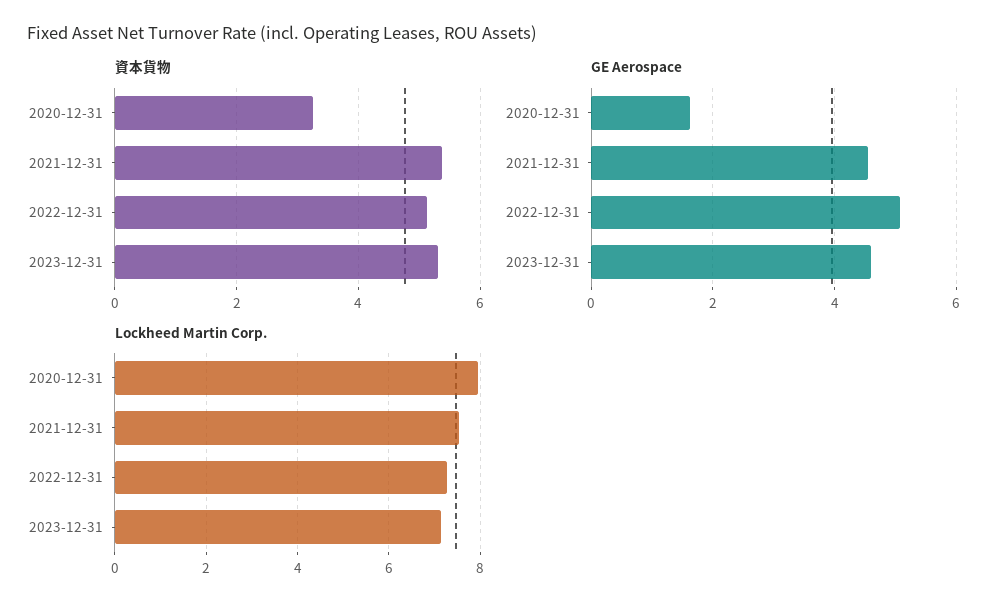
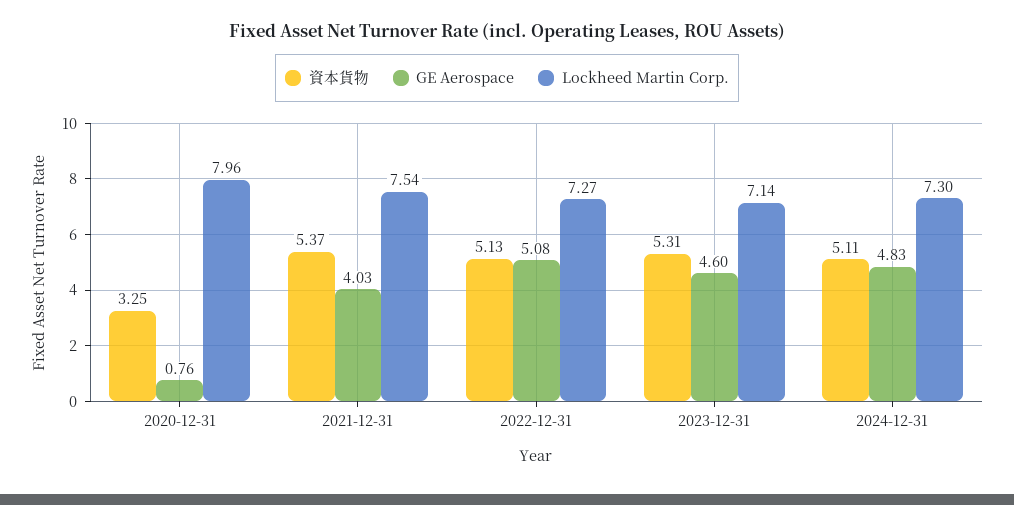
GE Aerospace, 2020-12-31: 1.6 -> 0.76
GE Aerospace, 2021-12-31: 4.6 -> 4.03
資本貨物, 2024-12-31: none -> 5.11
GE Aerospace, 2024-12-31: none -> 4.83
Lockheed Martin Corp., 2024-12-31: none -> 7.3

